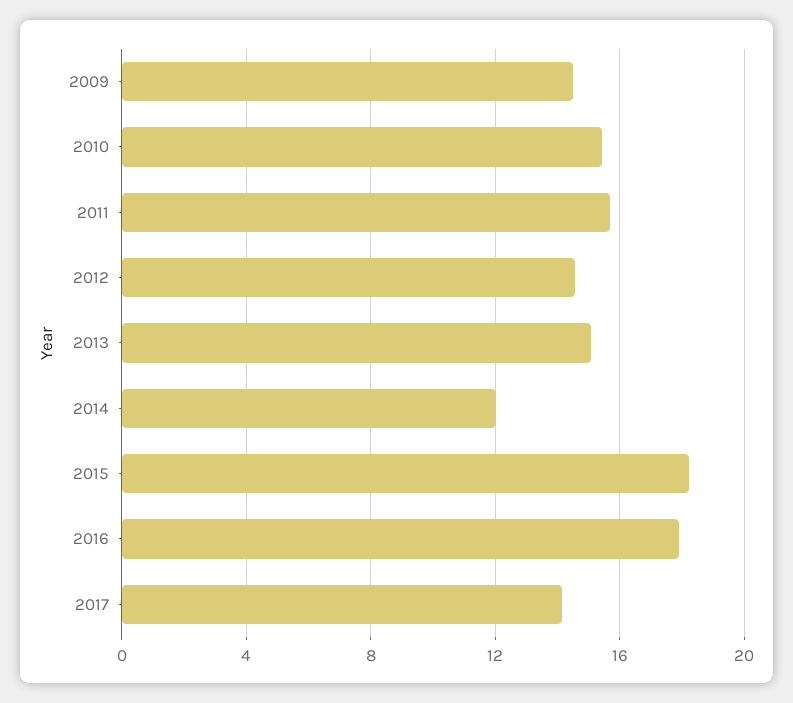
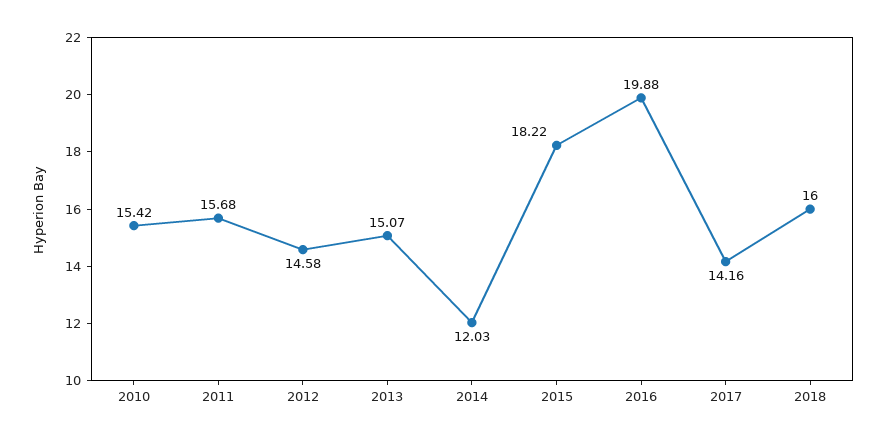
2009: 14.5 -> none
2016: 18 -> 19.88
2018: none -> 16

